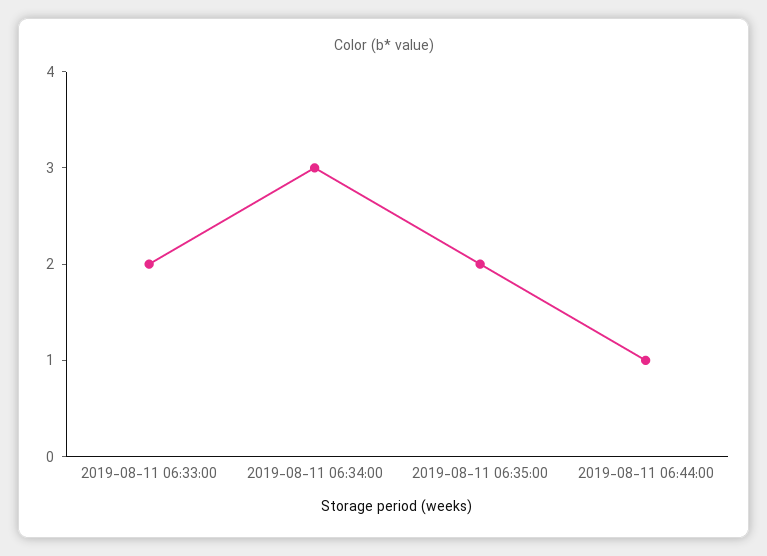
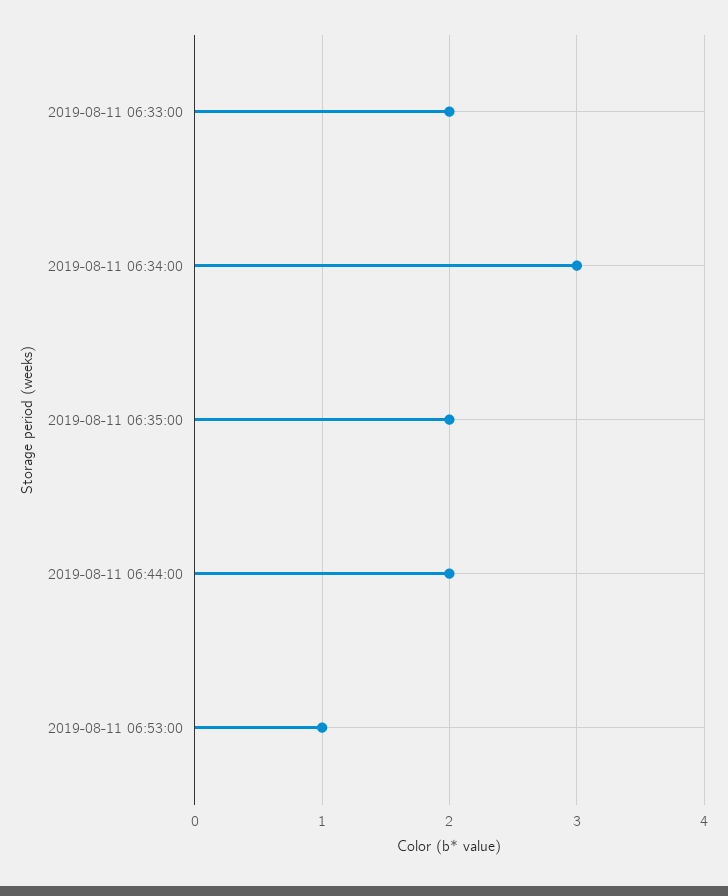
2019-08-11 06:44:00: 1 -> 2
2019-08-11 06:53:00: none -> 1

